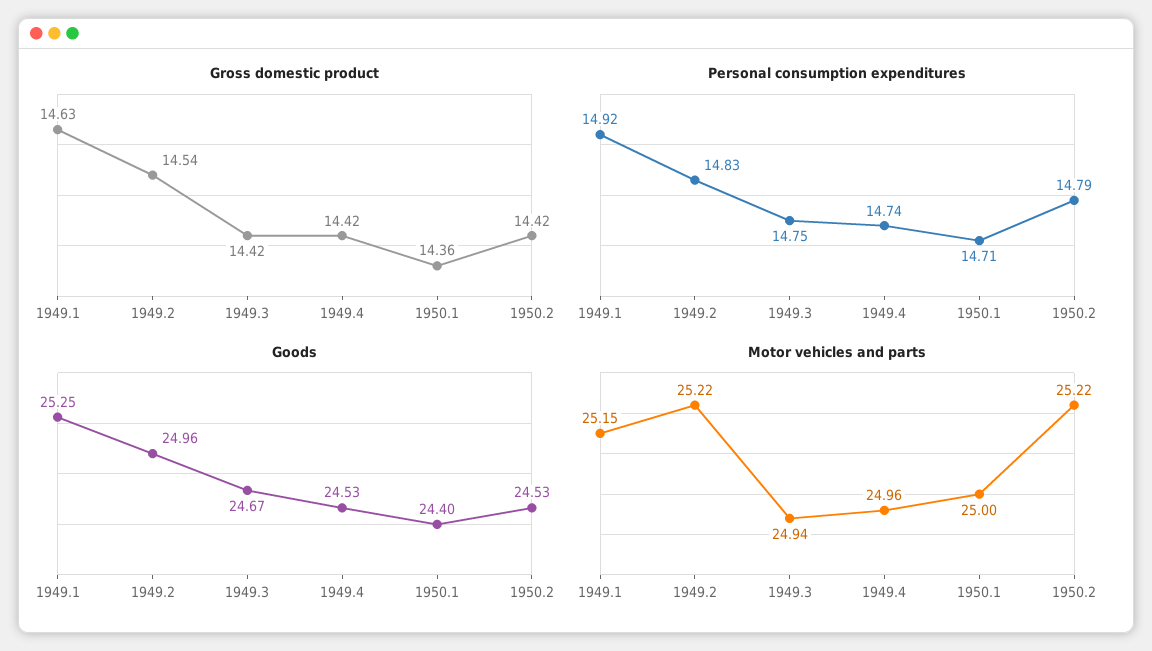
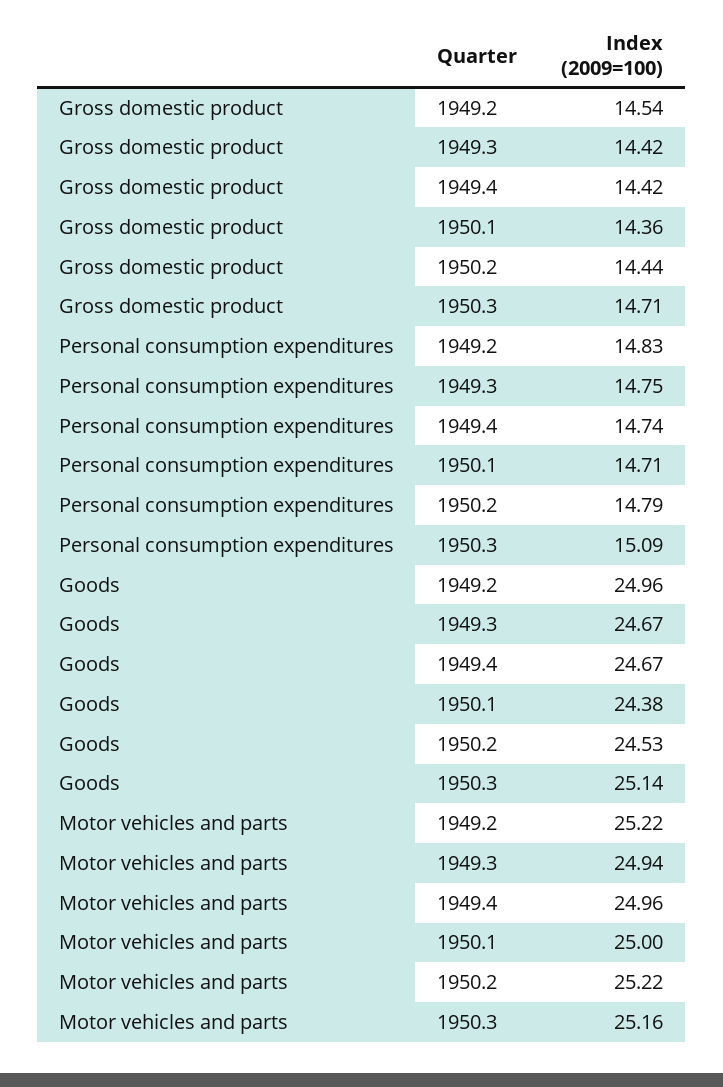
Gross domestic product, 1949.1: 14.63 -> none
Gross domestic product, 1950.2: 14.42 -> 14.44
Personal consumption expenditures, 1949.1: 14.92 -> none
Goods, 1949.1: 25.25 -> none
Goods, 1949.4: 24.53 -> 24.67
Goods, 1950.1: 24.4 -> 24.38
Motor vehicles and parts, 1949.1: 25.15 -> none
Gross domestic product, 1950.3: none -> 14.71
Personal consumption expenditures, 1950.3: none -> 15.09
Goods, 1950.3: none -> 25.14
Motor vehicles and parts, 1950.3: none -> 25.16

